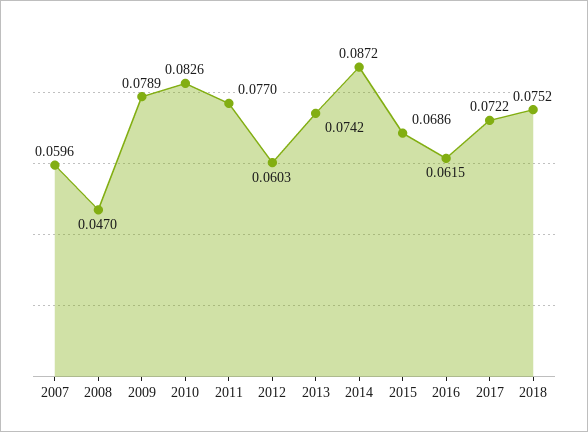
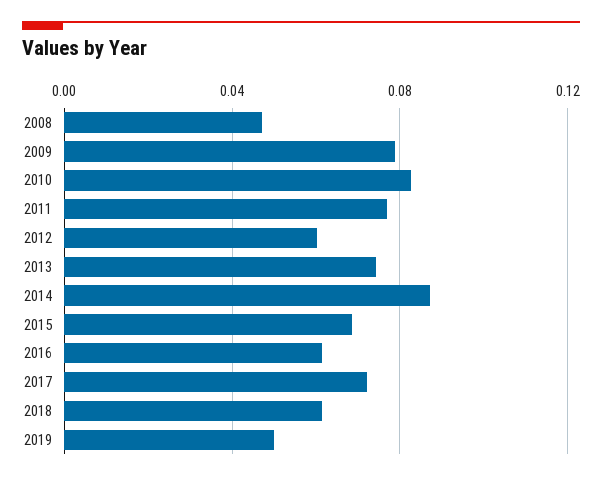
2007: 0.0596 -> none
2018: 0.0752 -> 0.06
2019: none -> 0.05

